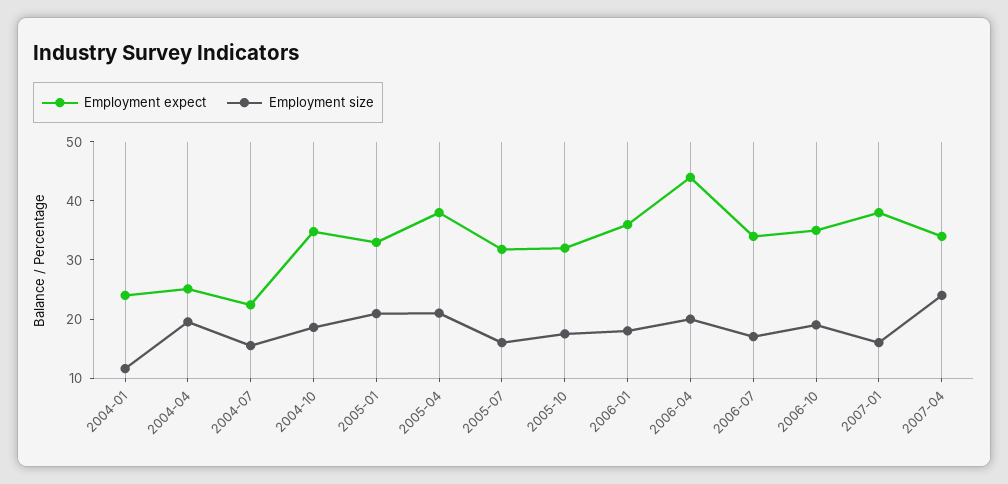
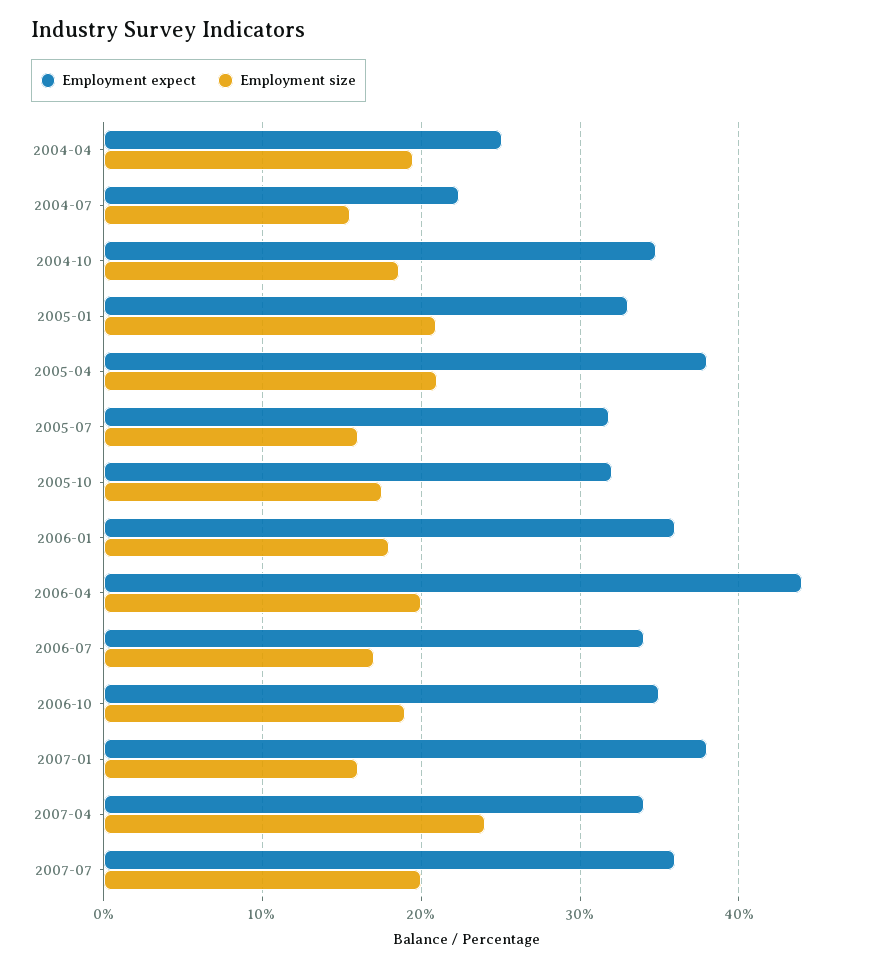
Employment expect, 2004-01: 24 -> none
Employment size, 2004-01: 12 -> none
Employment expect, 2007-07: none -> 36
Employment size, 2007-07: none -> 20

